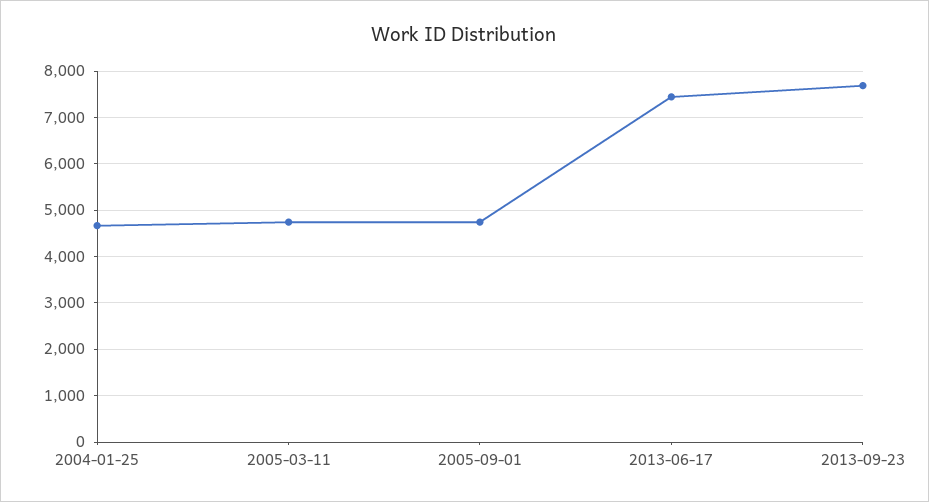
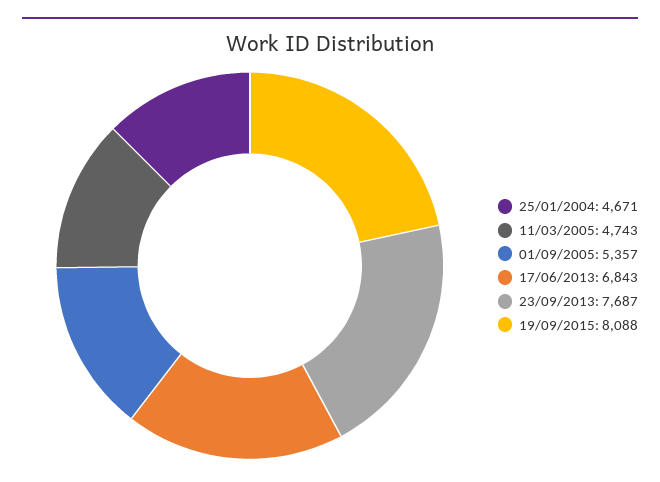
2005-09-01: 4800 -> 5357
2013-06-17: 7400 -> 6843
19/09/2015: none -> 8088

